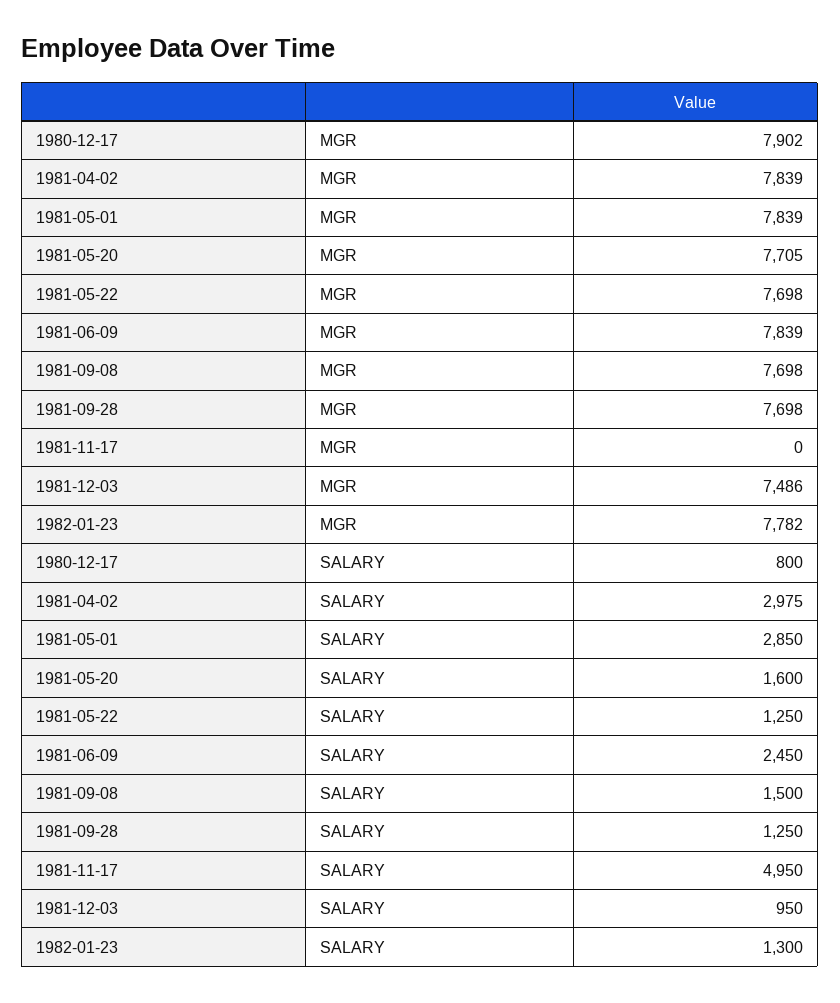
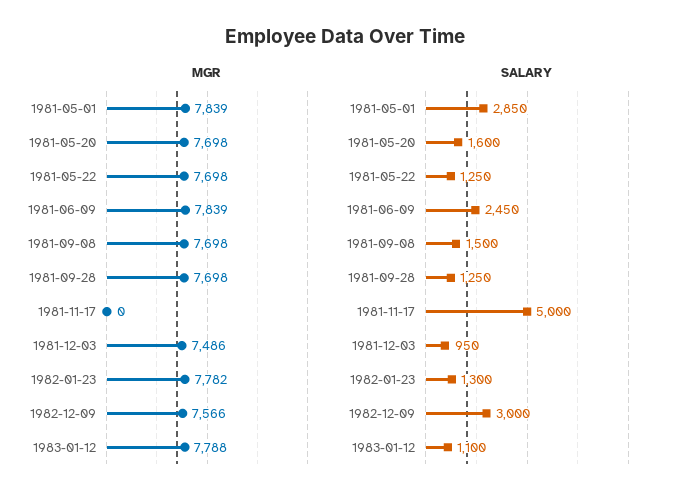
MGR, 1980-12-17: 7902 -> none
MGR, 1981-04-02: 7839 -> none
MGR, 1981-05-20: 7705 -> 7698
SALARY, 1980-12-17: 800 -> none
SALARY, 1981-04-02: 2975 -> none
SALARY, 1981-11-17: 4950 -> 5000
MGR, 1982-12-09: none -> 7566
MGR, 1983-01-12: none -> 7788
SALARY, 1982-12-09: none -> 3000
SALARY, 1983-01-12: none -> 1100

